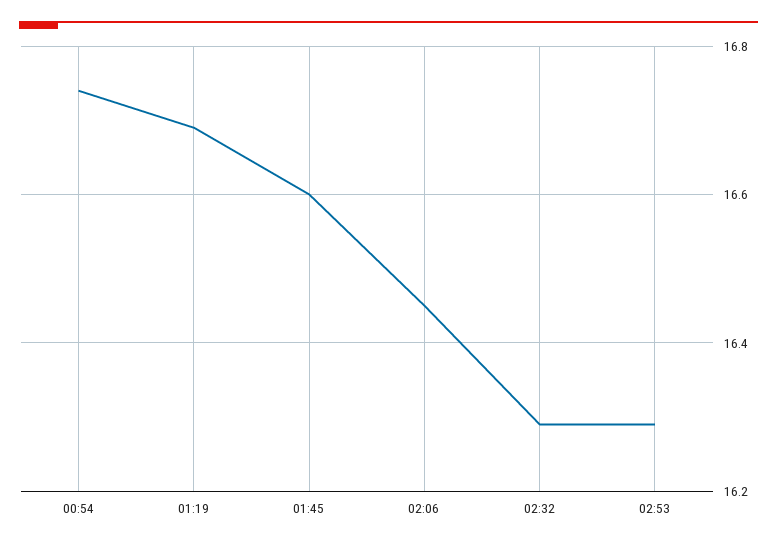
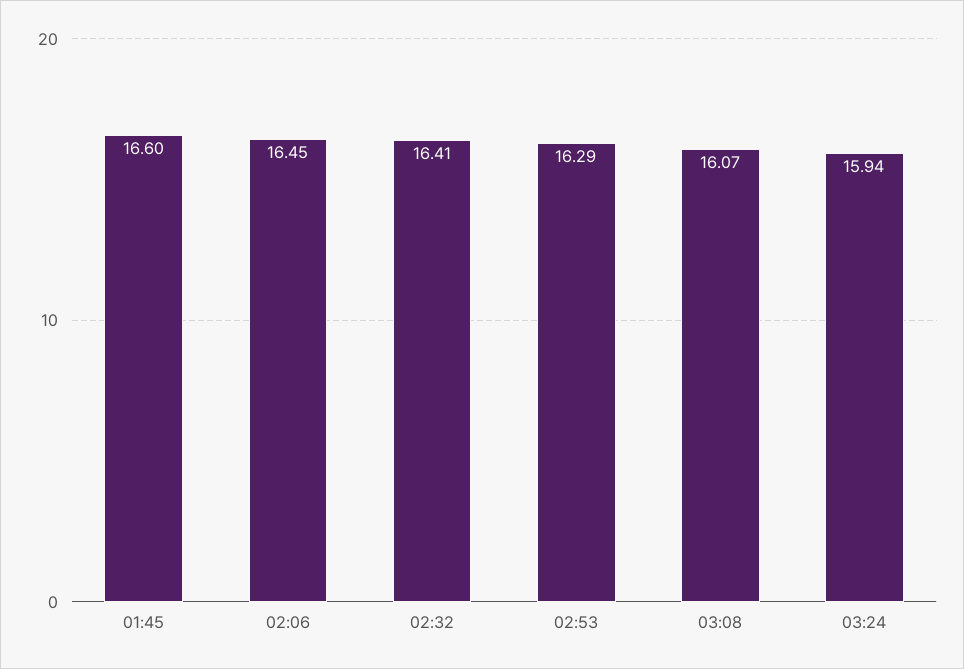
00:54: 16.75 -> none
01:19: 16.7 -> none
02:32: 16.3 -> 16.41
03:08: none -> 16.07
03:24: none -> 15.94

